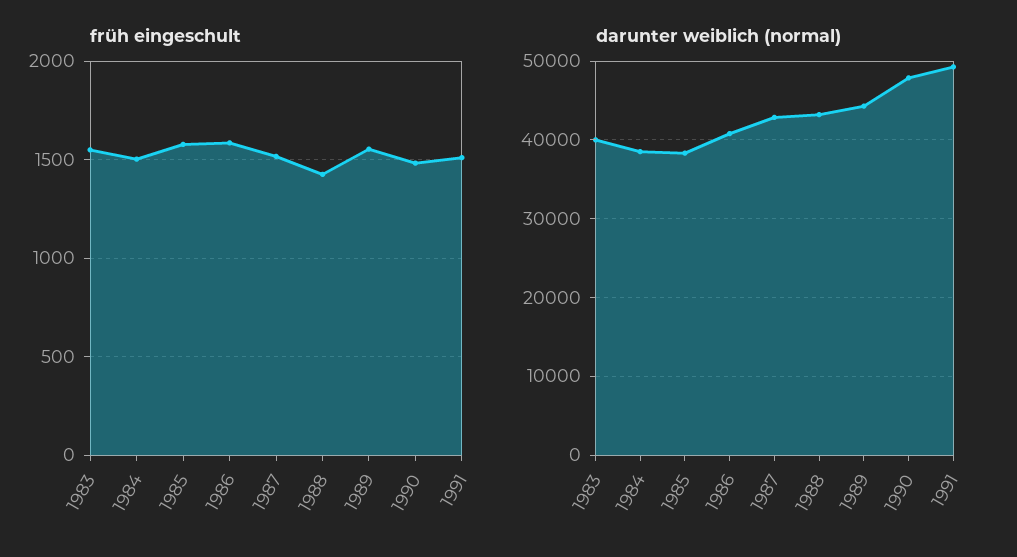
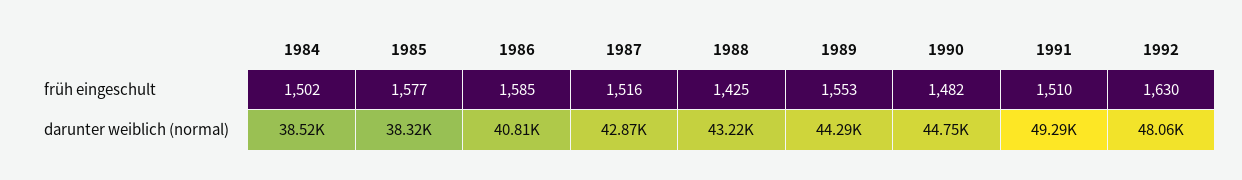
früh eingeschult, 1983: 1550 -> none
darunter weiblich (normal), 1983: 40000 -> none
darunter weiblich (normal), 1990: 48000 -> 44750
früh eingeschult, 1992: none -> 1630
darunter weiblich (normal), 1992: none -> 48060

